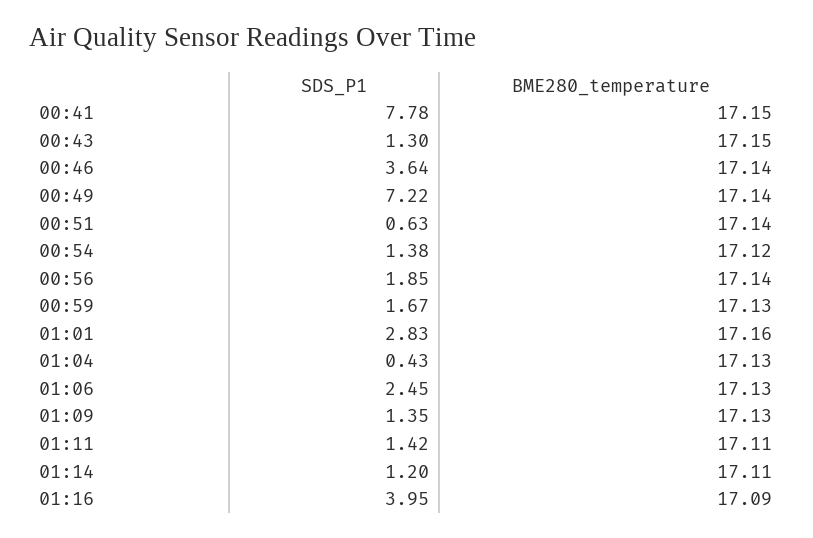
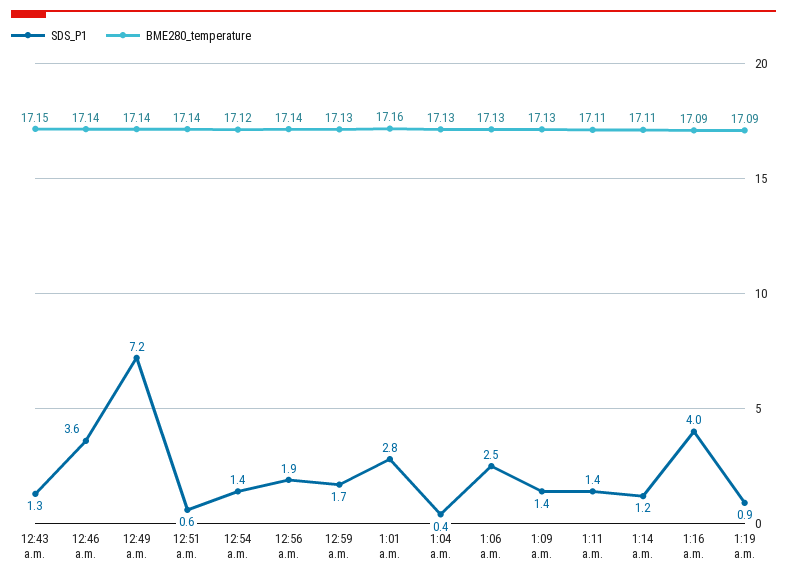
SDS_P1, 00:41: 7.78 -> none
BME280_temperature, 00:41: 17.15 -> none
SDS_P1, 1:19 a.m.: none -> 0.9
BME280_temperature, 1:19 a.m.: none -> 17.09

